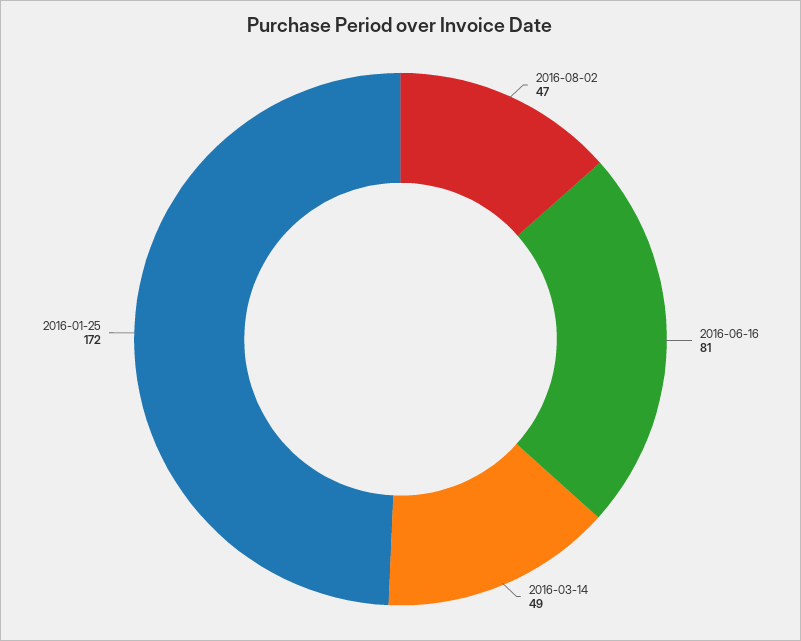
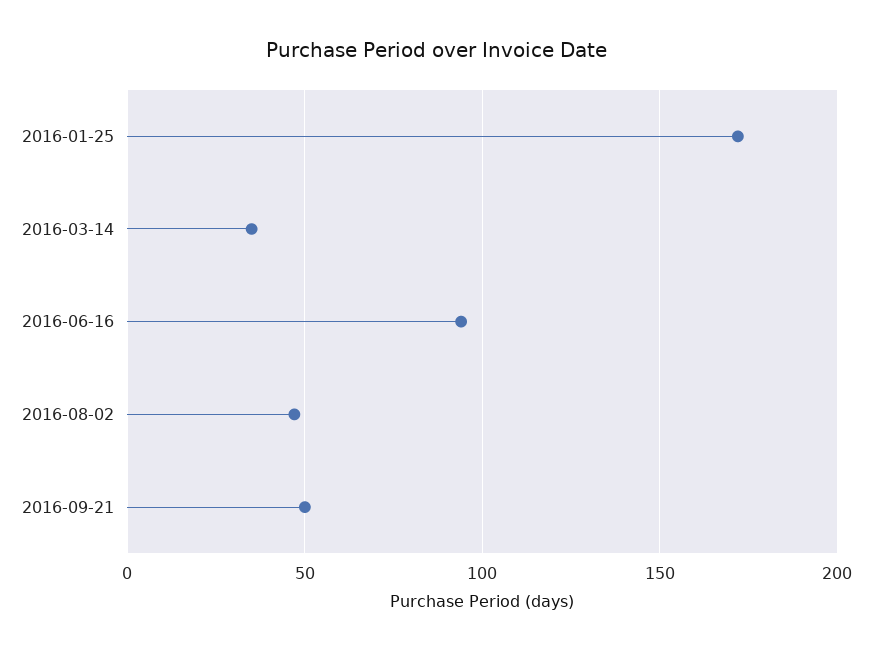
2016-06-16: 81 -> 95
2016-03-14: 49 -> 35
2016-09-21: none -> 50

